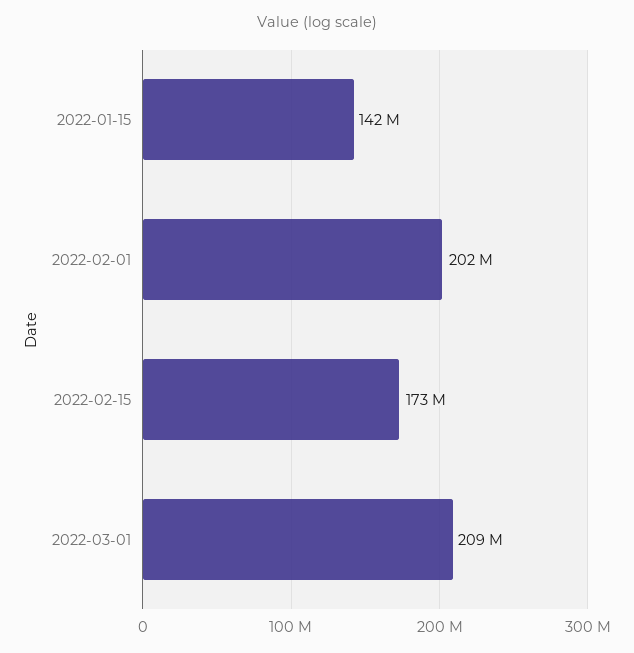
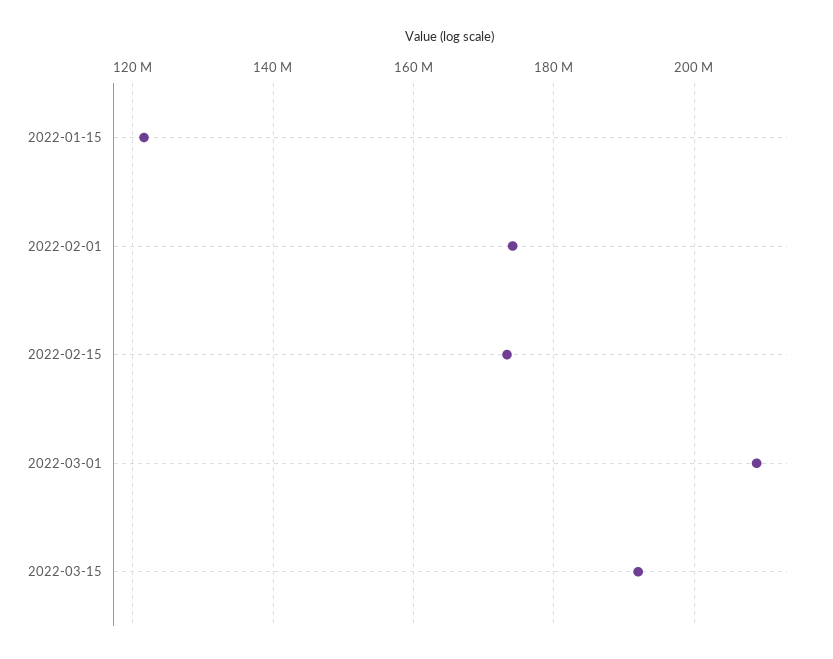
2022-01-15: 142000000 -> 122000000
2022-02-01: 202000000 -> 174000000
2022-03-15: none -> 192000000

